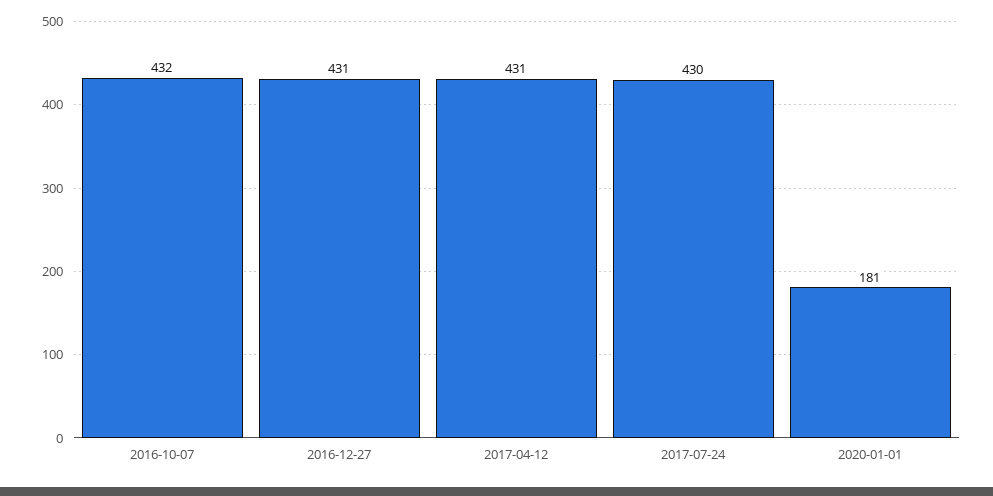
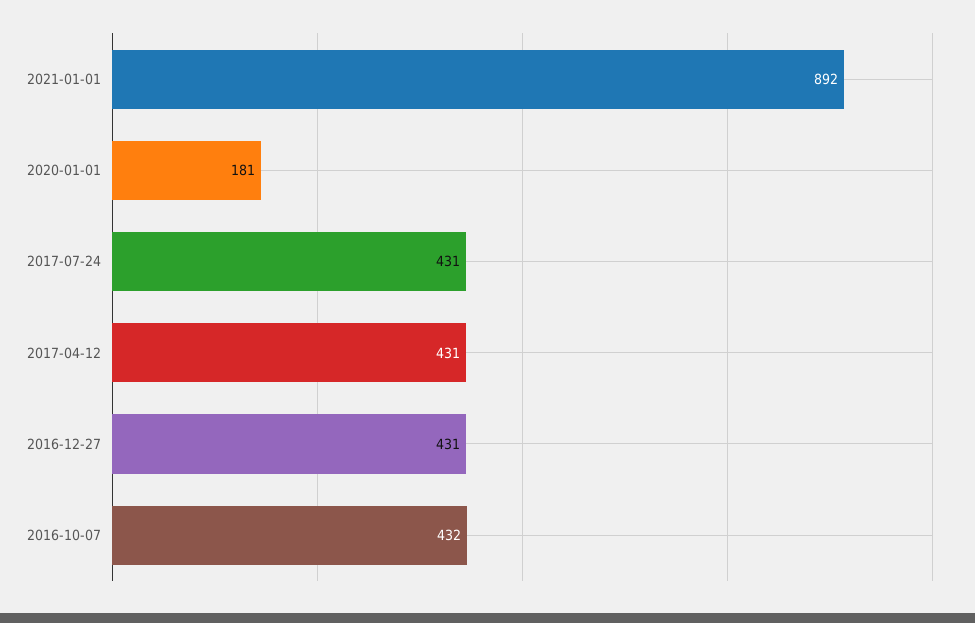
2017-07-24: 430 -> 431
2021-01-01: none -> 892

